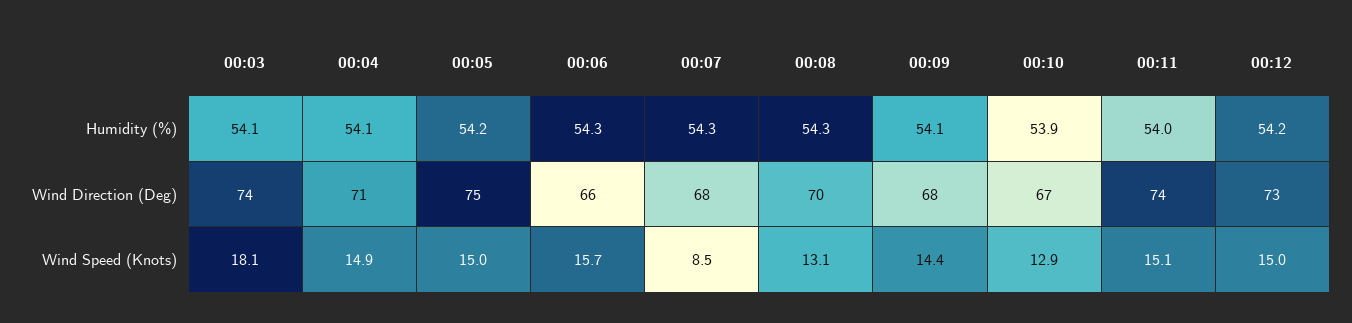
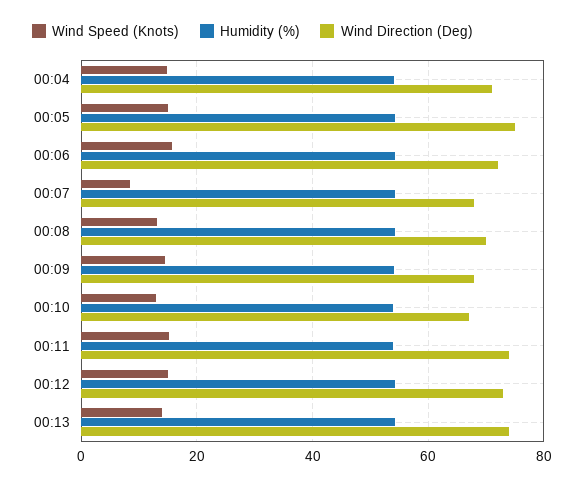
Humidity (%), 00:03: 54.1 -> none
Wind Direction (Deg), 00:03: 74 -> none
Wind Direction (Deg), 00:06: 66 -> 72
Wind Speed (Knots), 00:03: 18.1 -> none
Wind Speed (Knots), 00:13: none -> 14
Humidity (%), 00:13: none -> 54
Wind Direction (Deg), 00:13: none -> 74

